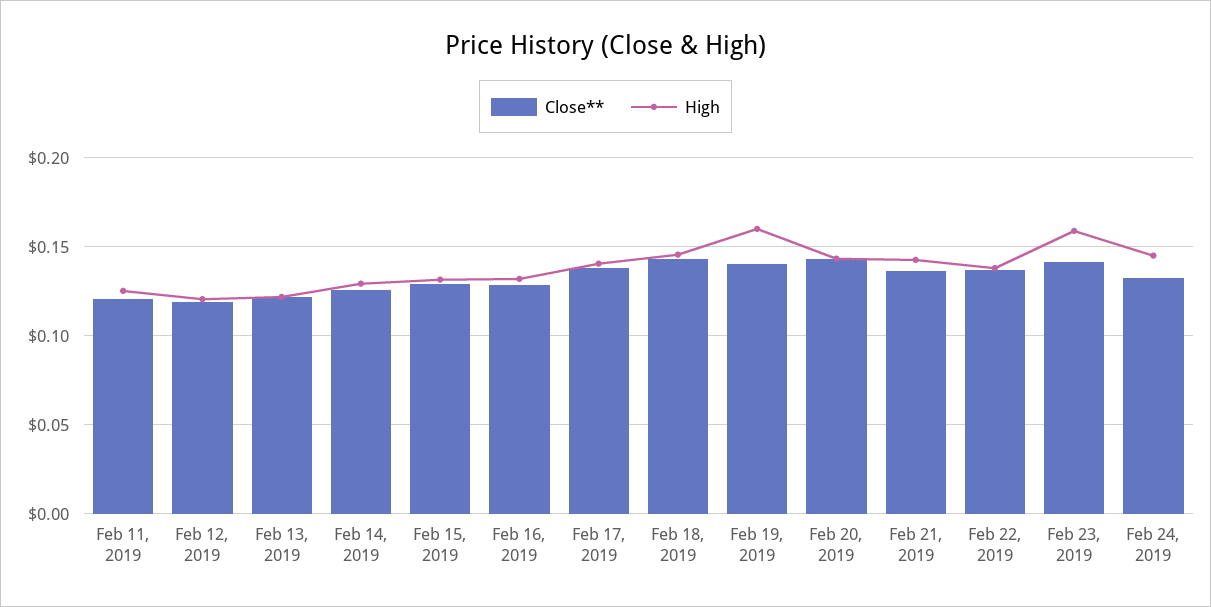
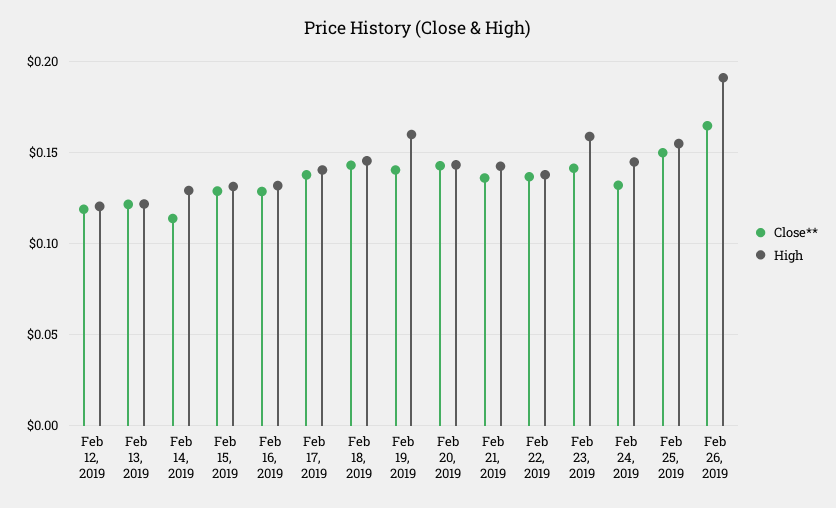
Close**, Feb 11, 2019: 0.12 -> none
High, Feb 11, 2019: 0.125 -> none
Close**, Feb 14, 2019: 0.125 -> 0.115
Close**, Feb 25, 2019: none -> 0.15
High, Feb 25, 2019: none -> 0.155
Close**, Feb 26, 2019: none -> 0.165
High, Feb 26, 2019: none -> 0.19

